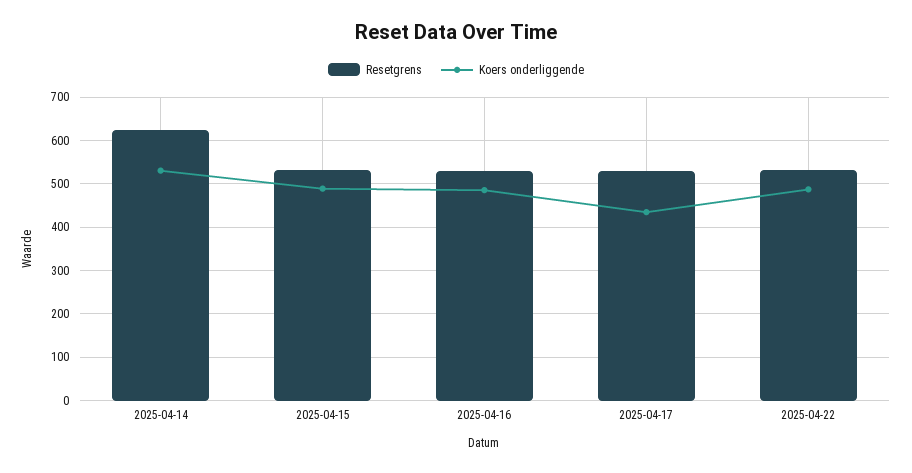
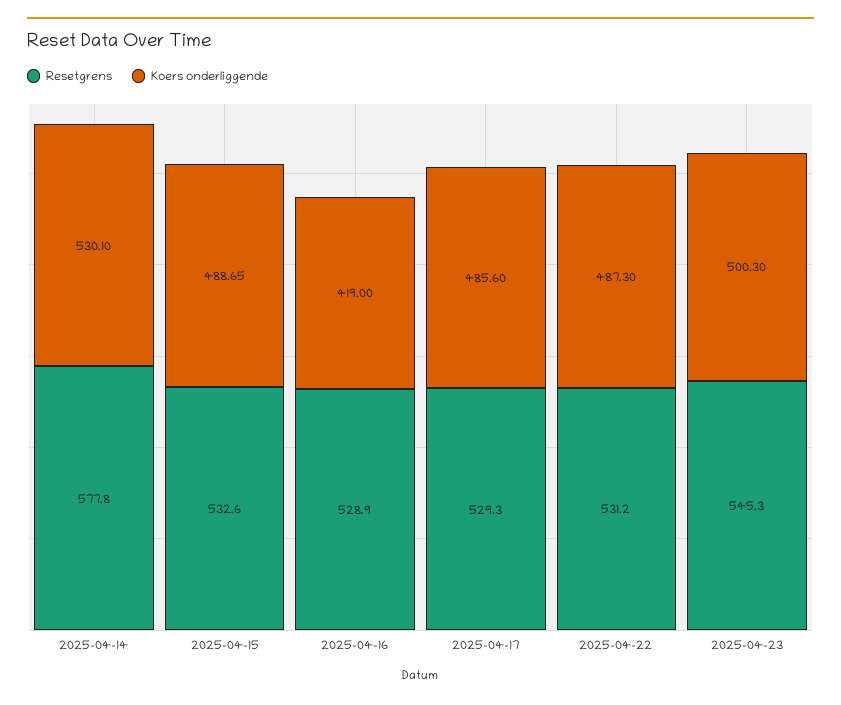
Resetgrens, 2025-04-14: 620 -> 577.8
Koers onderliggende, 2025-04-16: 480 -> 419
Koers onderliggende, 2025-04-17: 440 -> 485.6
Resetgrens, 2025-04-23: none -> 545.3
Koers onderliggende, 2025-04-23: none -> 500.3

